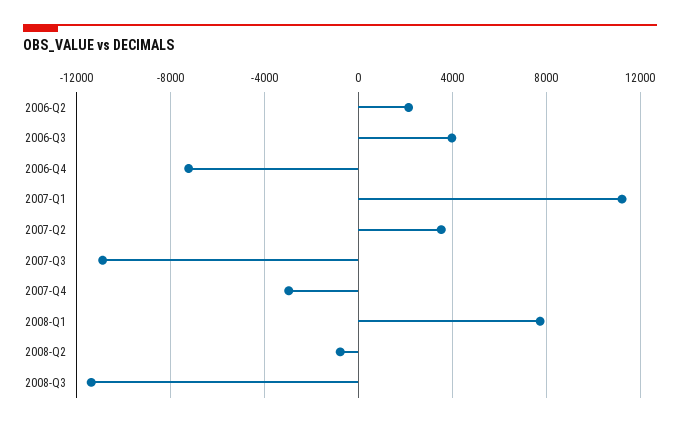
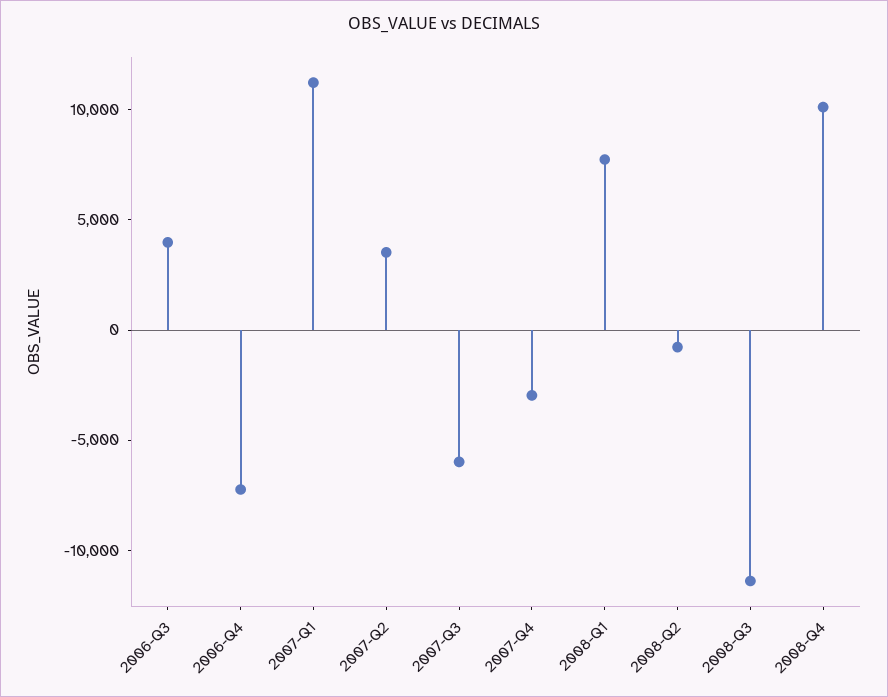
2006-Q2: 2000 -> none
2007-Q3: -11000 -> -6000
2008-Q4: none -> 10000

